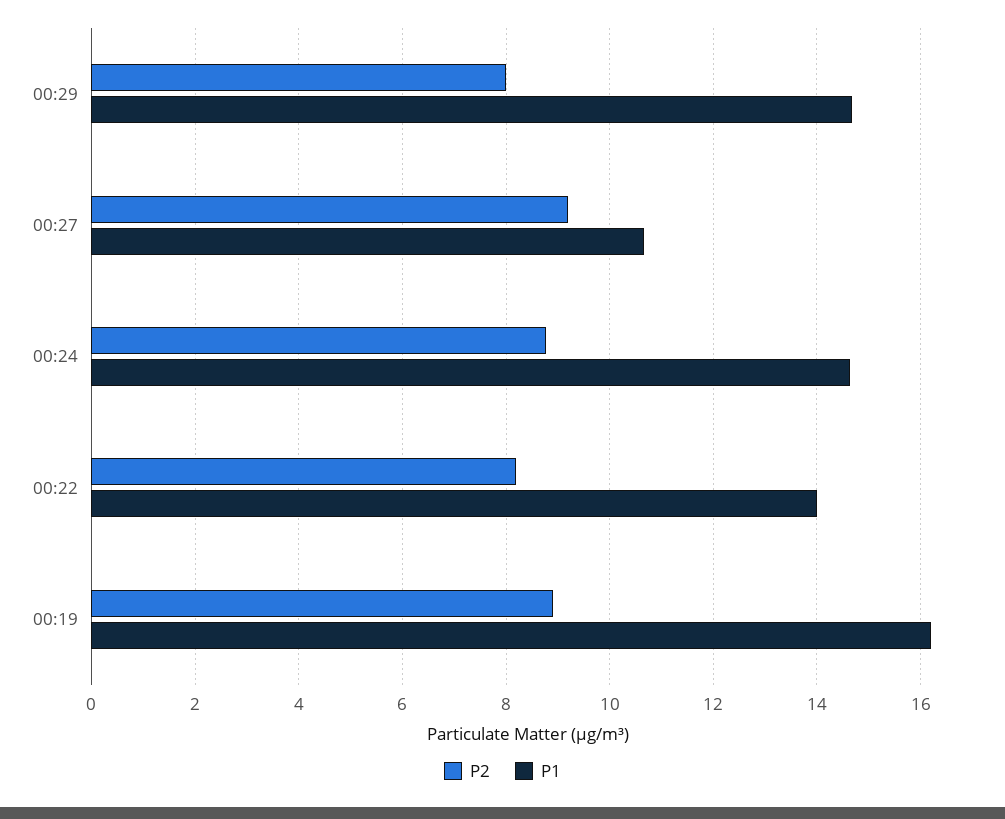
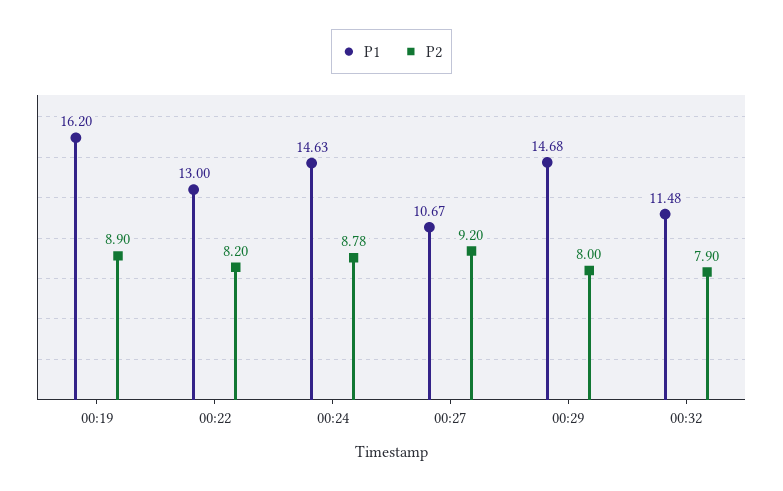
P1, 00:22: 14 -> 13
P1, 00:32: none -> 11.48
P2, 00:32: none -> 7.9

